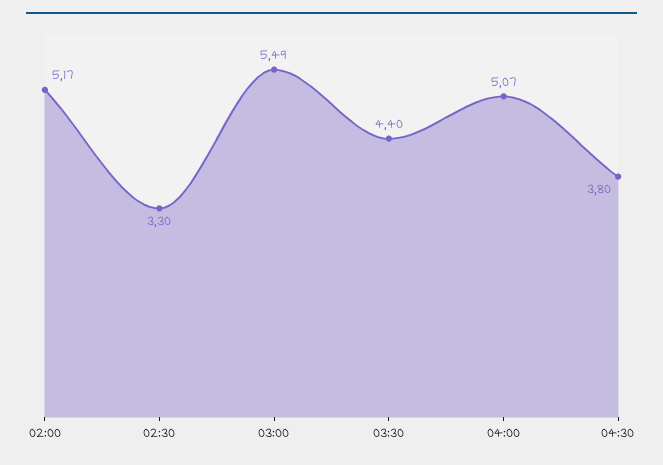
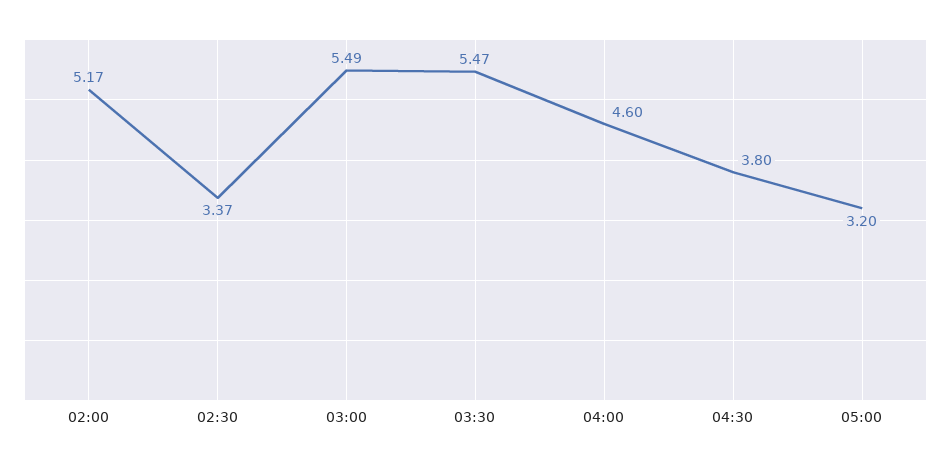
02:30: 3.3 -> 3.37
03:30: 4.4 -> 5.47
04:00: 5.07 -> 4.6
05:00: none -> 3.2

